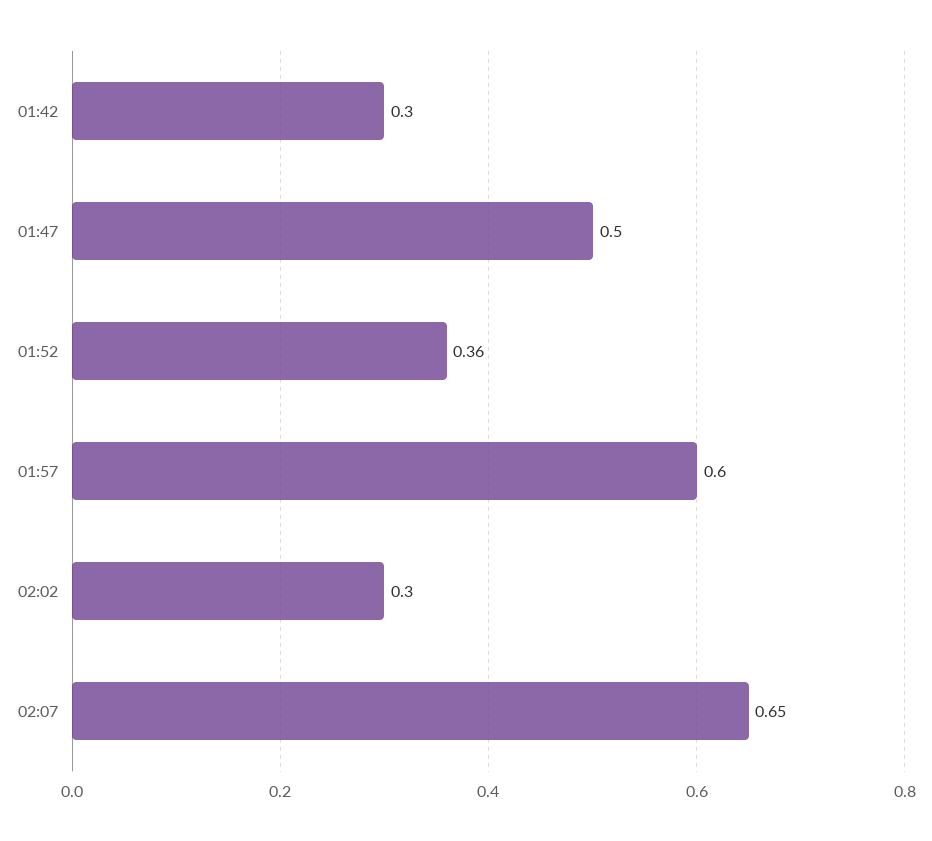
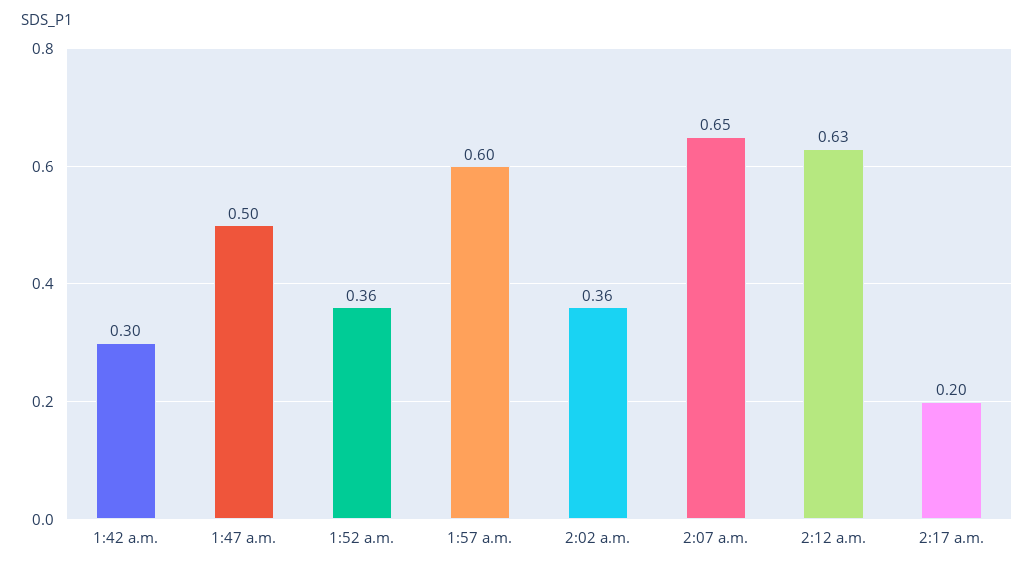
02:02: 0.3 -> 0.36
2:12 a.m.: none -> 0.63
2:17 a.m.: none -> 0.2

